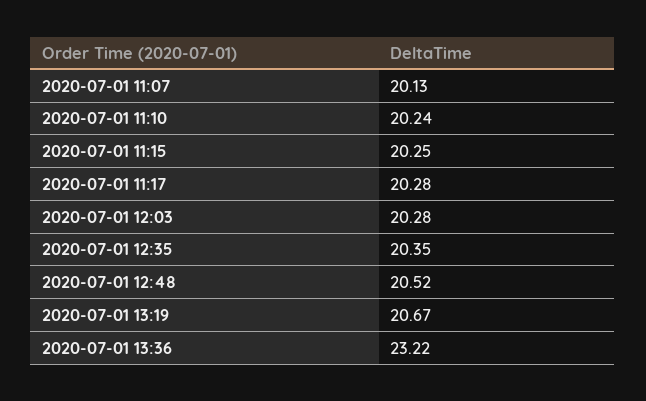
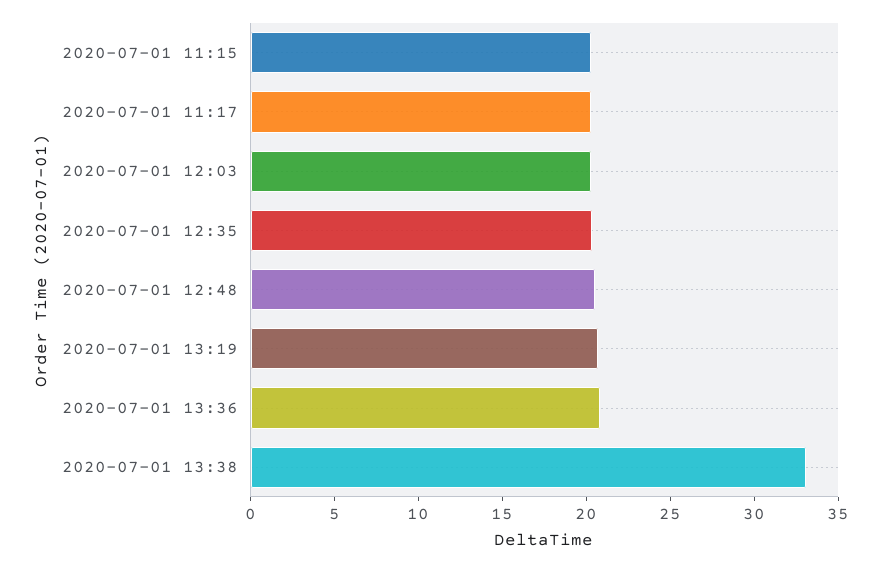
2020-07-01 11:07: 20.13 -> none
2020-07-01 11:10: 20.24 -> none
2020-07-01 13:36: 23.22 -> 21
2020-07-01 13:38: none -> 33

